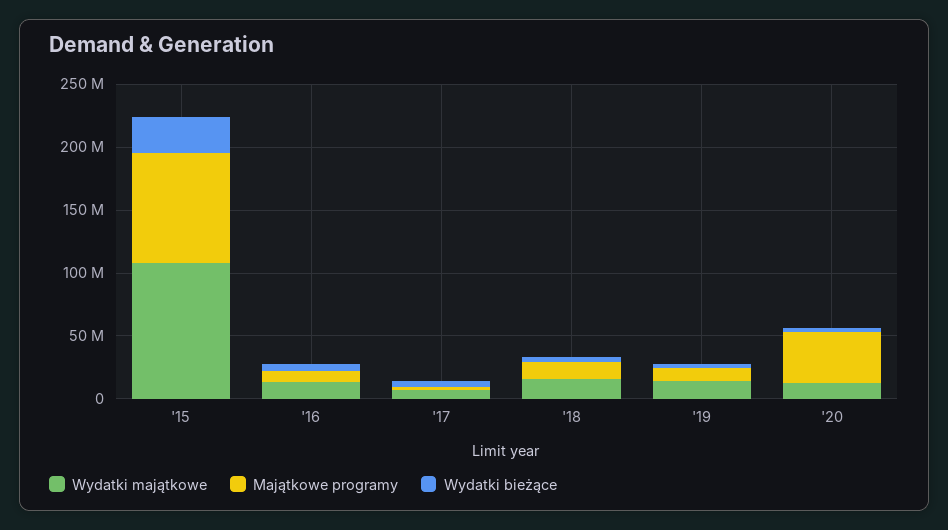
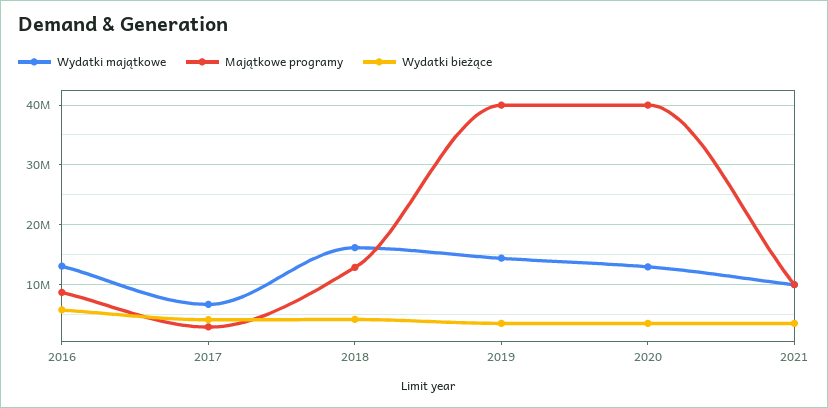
Wydatki majątkowe, '15: 110000000 -> none
Majątkowe programy, '15: 90000000 -> none
Wydatki bieżące, '15: 30000000 -> none
Majątkowe programy, '19: 10000000 -> 40000000
Wydatki majątkowe, 2021: none -> 10000000
Majątkowe programy, 2021: none -> 10000000
Wydatki bieżące, 2021: none -> 4000000

